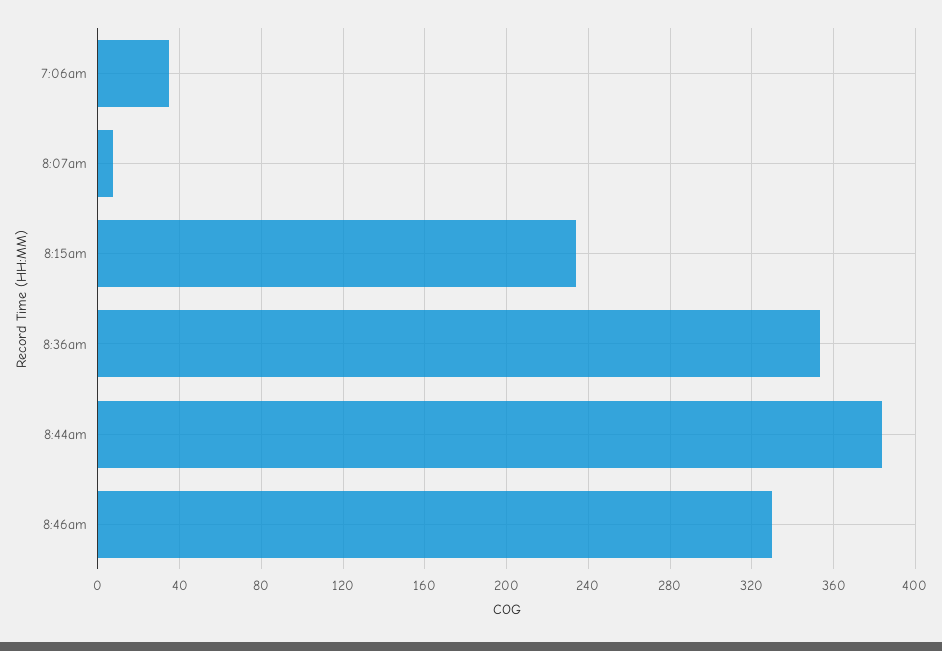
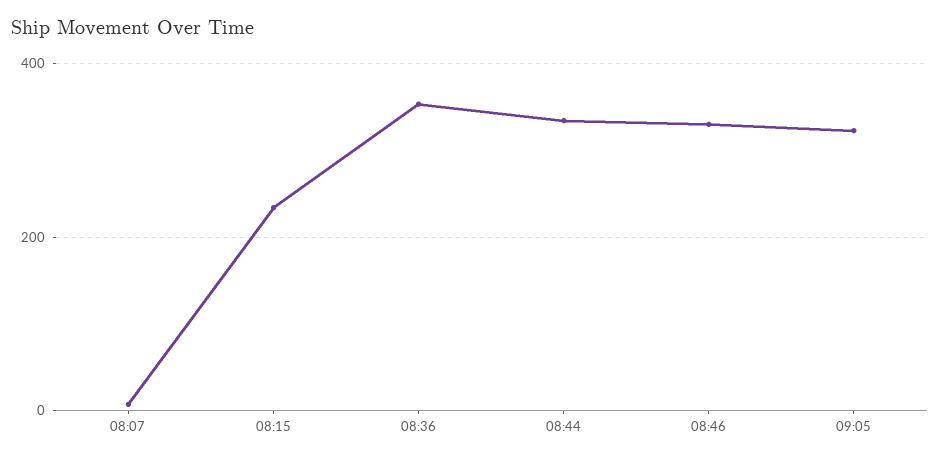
7:06am: 35 -> none
8:44am: 385 -> 340
09:05: none -> 320

